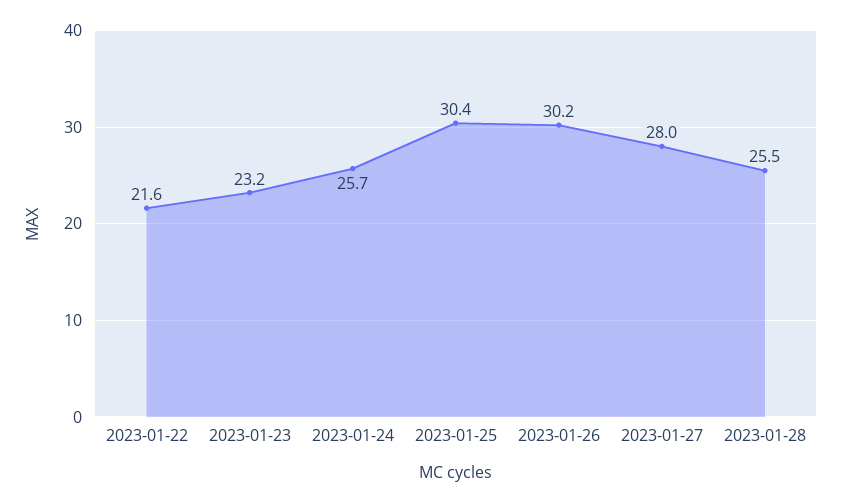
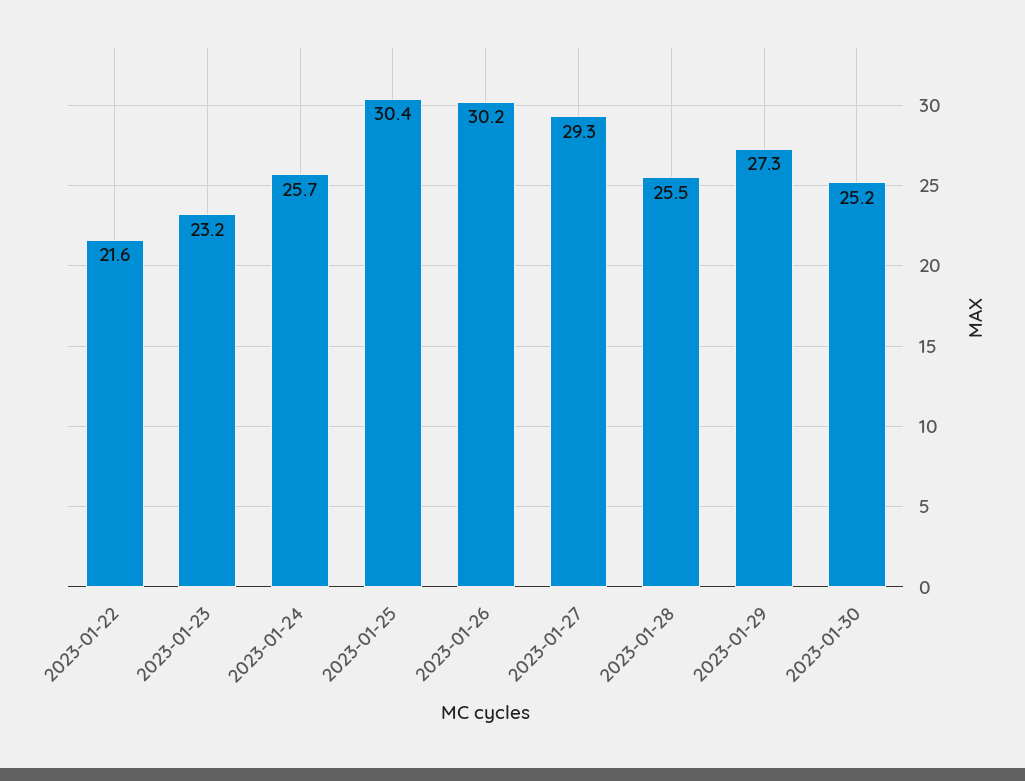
2023-01-27: 28 -> 29.3
2023-01-29: none -> 27.3
2023-01-30: none -> 25.2

